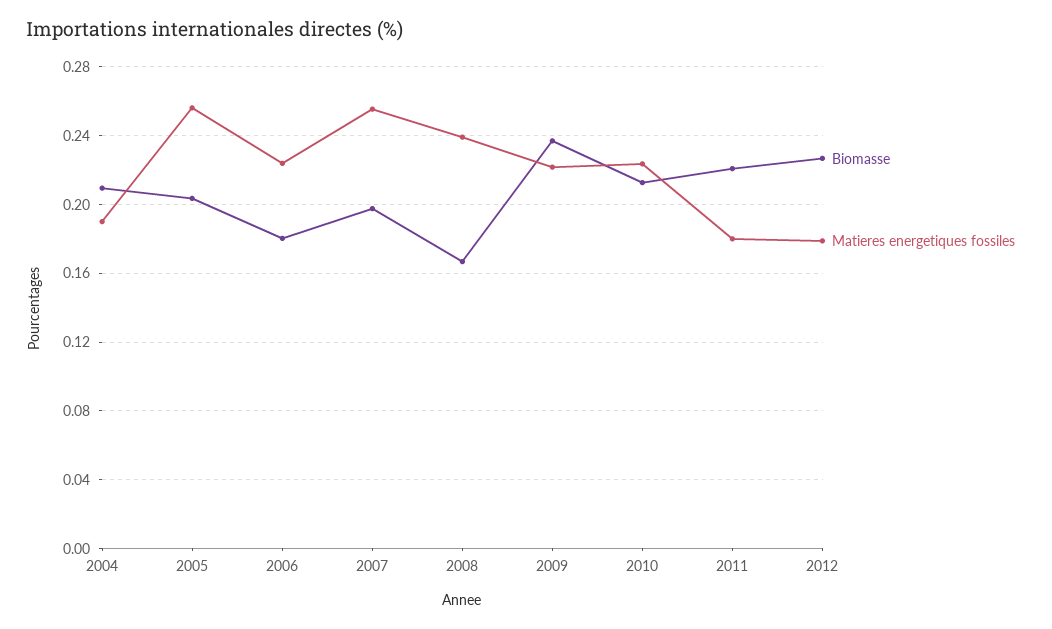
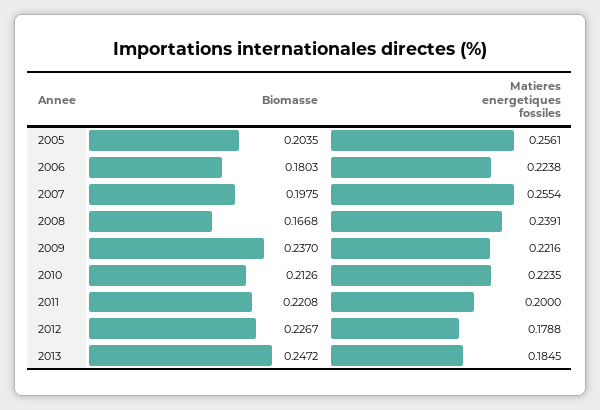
Biomasse, 2004: 0.21 -> none
Matieres energetiques fossiles, 2004: 0.19 -> none
Matieres energetiques fossiles, 2011: 0.18 -> 0.2
Biomasse, 2013: none -> 0.2472
Matieres energetiques fossiles, 2013: none -> 0.1845

